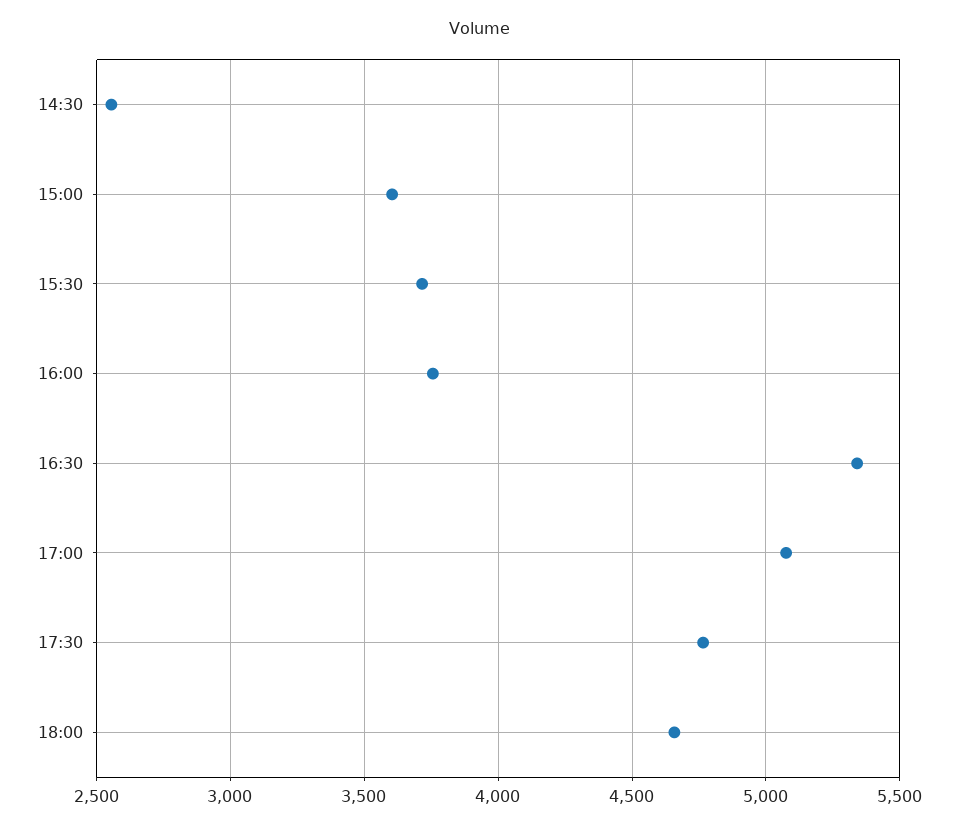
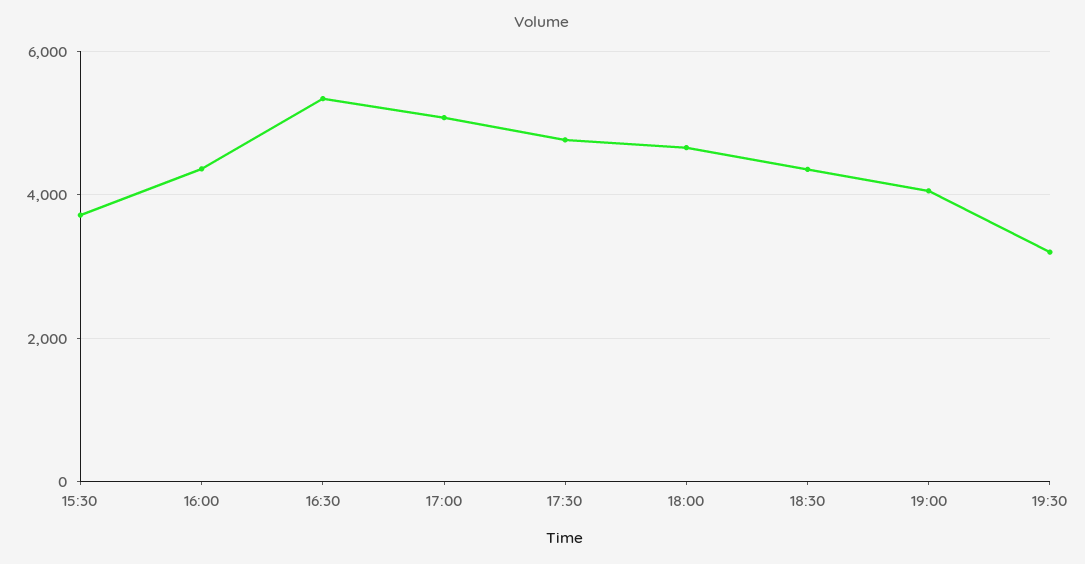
14:30: 2550 -> none
15:00: 3600 -> none
16:00: 3750 -> 4400
18:30: none -> 4400
19:00: none -> 4000
19:30: none -> 3200

